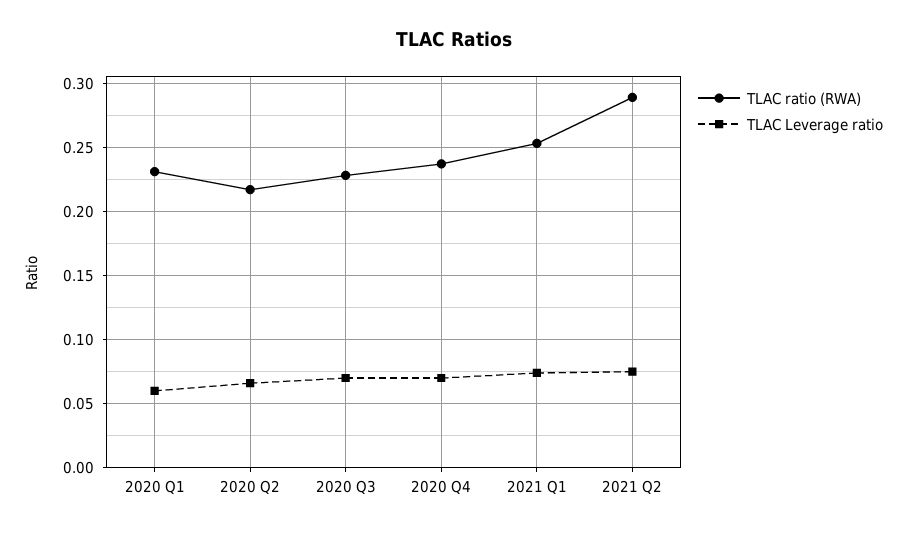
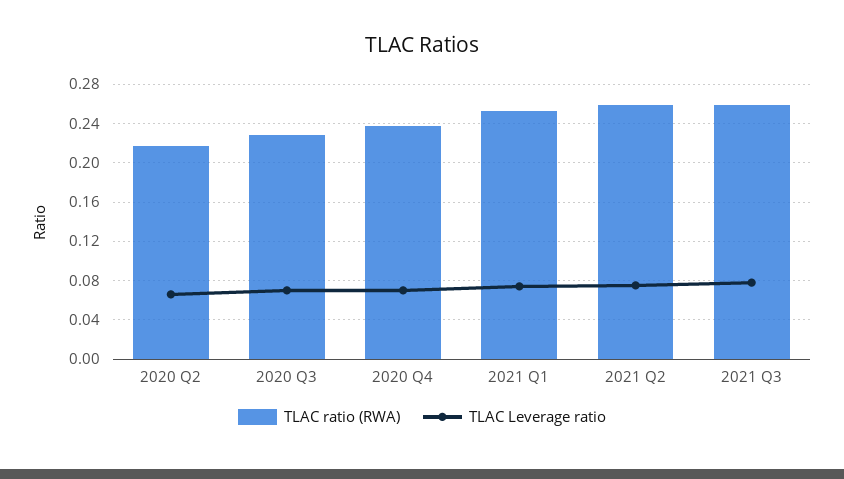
TLAC ratio (RWA), 2020 Q1: 0.23 -> none
TLAC Leverage ratio, 2020 Q1: 0.06 -> none
TLAC ratio (RWA), 2021 Q2: 0.29 -> 0.26
TLAC ratio (RWA), 2021 Q3: none -> 0.26
TLAC Leverage ratio, 2021 Q3: none -> 0.08

